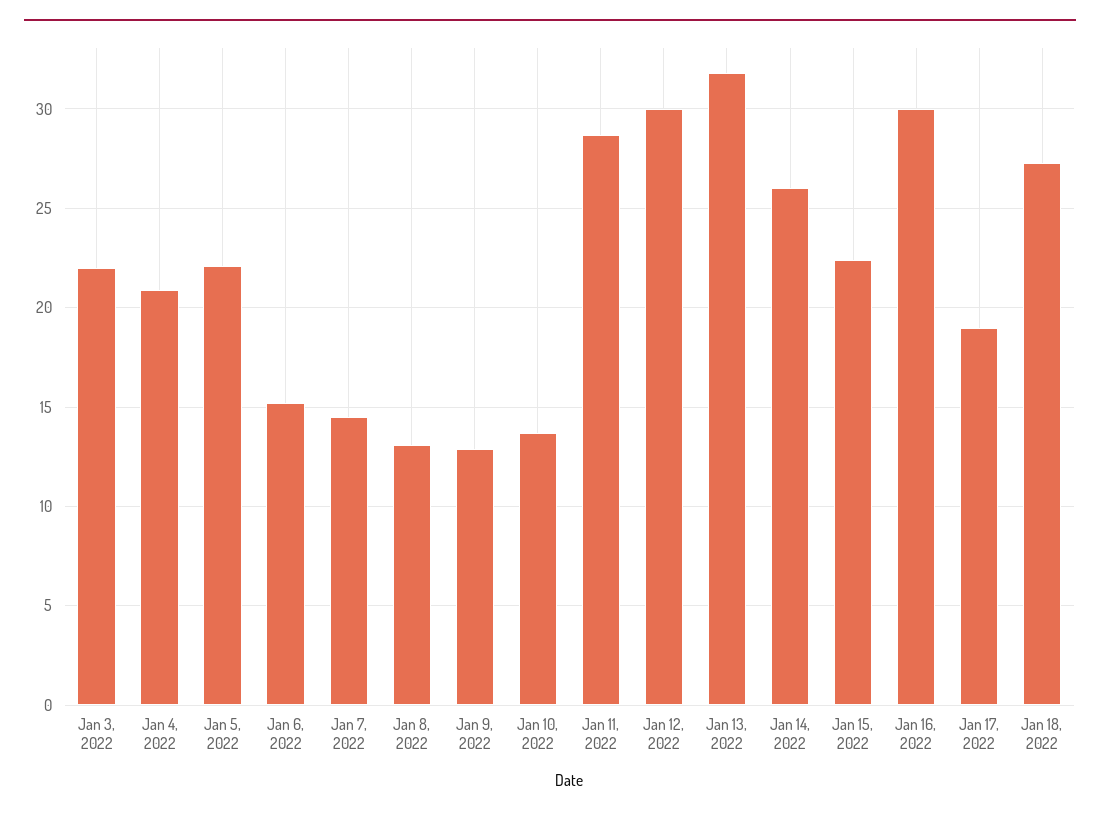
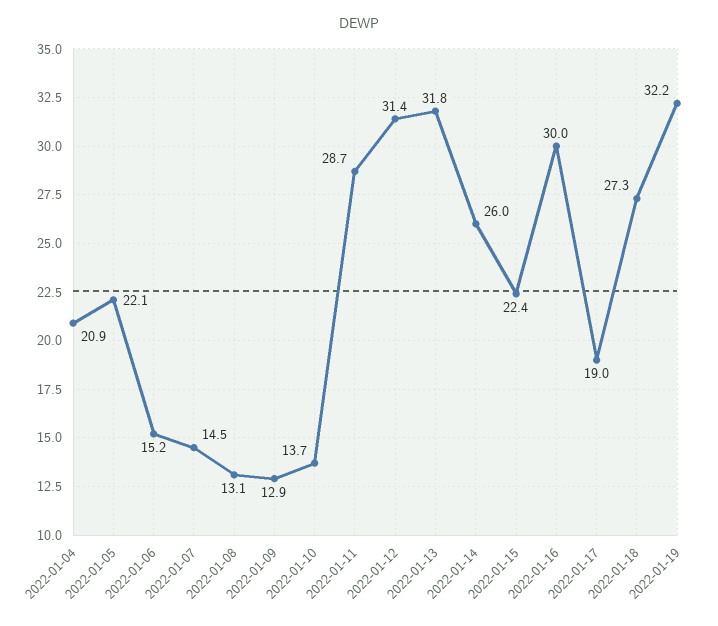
Jan 3, 2022: 22 -> none
Jan 12, 2022: 30 -> 31.4
2022-01-19: none -> 32.2

